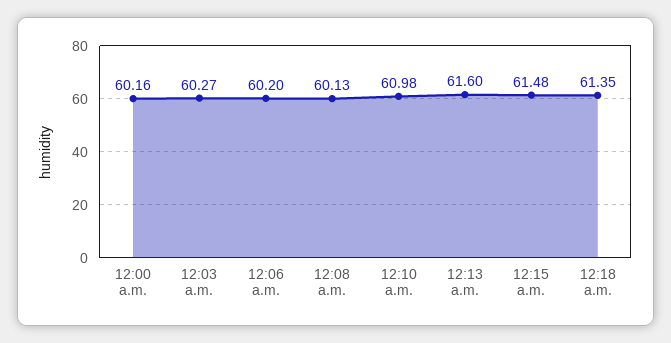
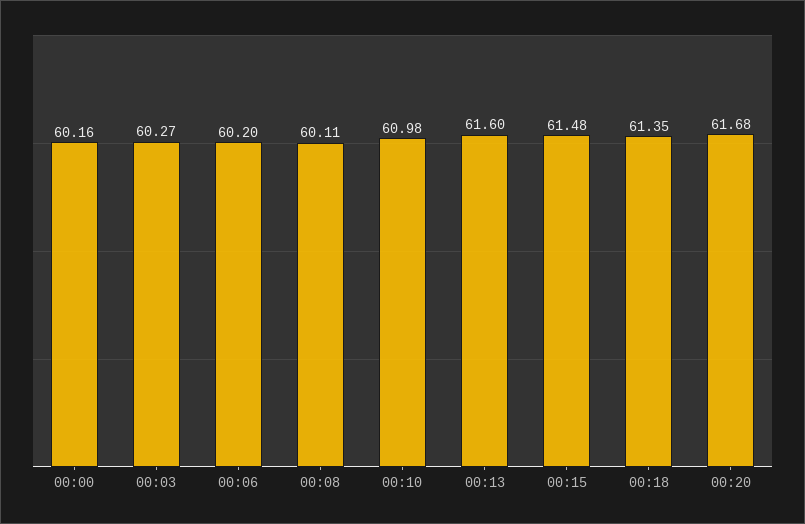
12:08 a.m.: 60.13 -> 60.11
00:20: none -> 61.68

